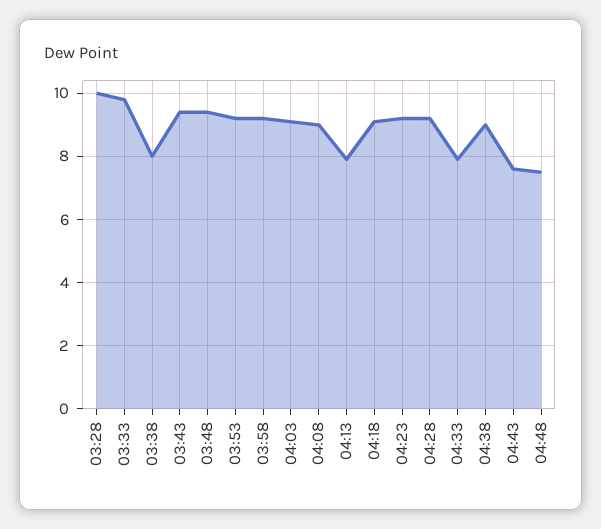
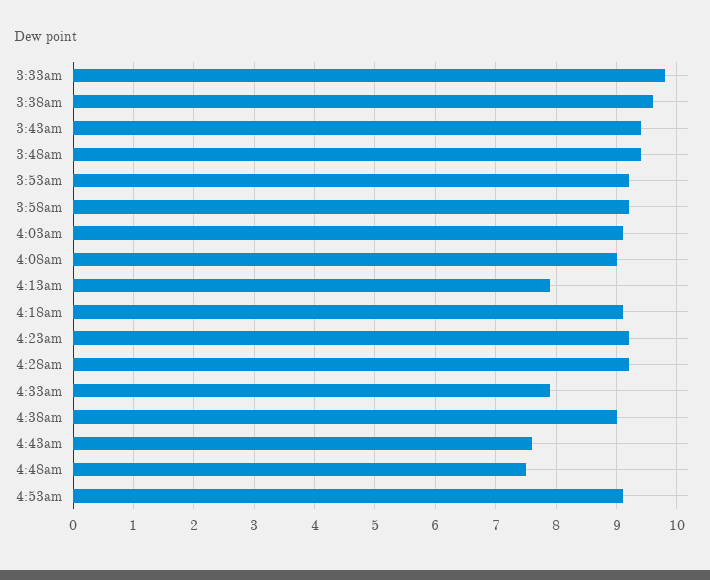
03:28: 10 -> none
03:38: 8 -> 9.6
4:53am: none -> 9.1

